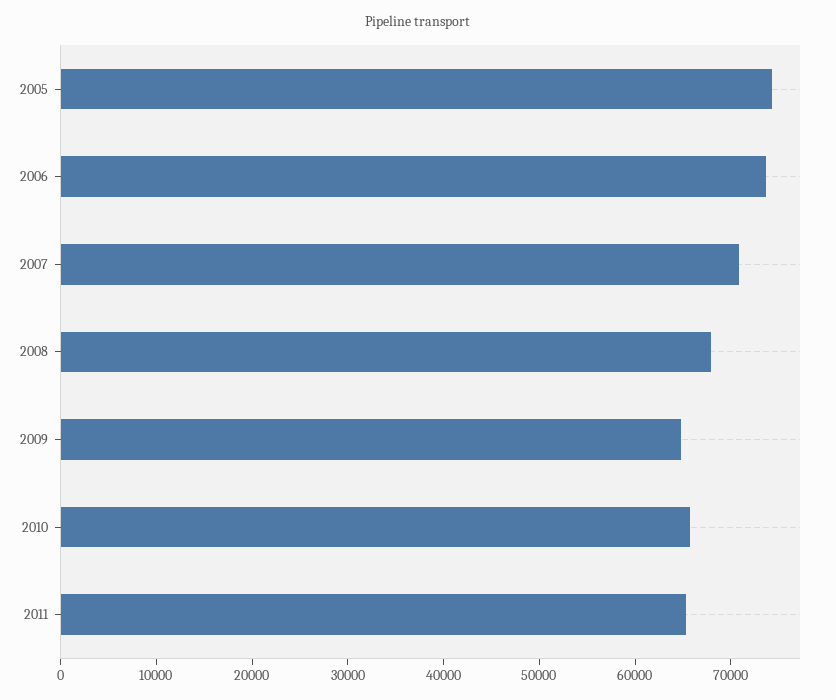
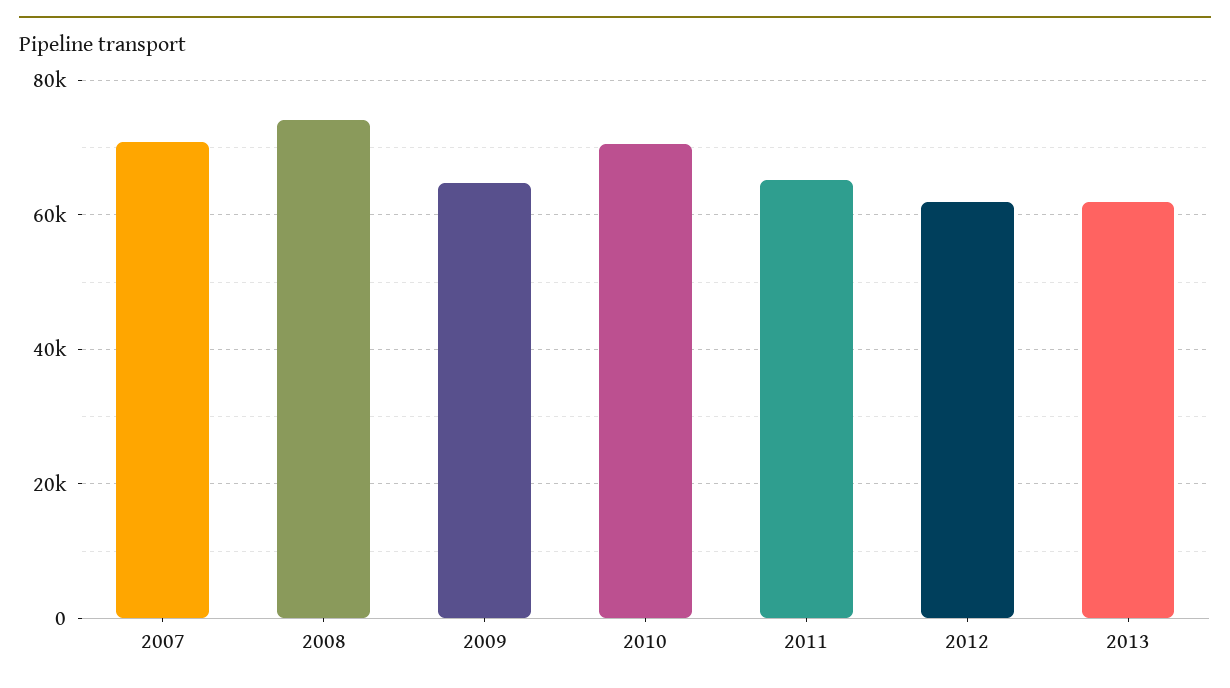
2005: 74000 -> none
2006: 74000 -> none
2008: 68000 -> 74000
2010: 66000 -> 70000
2012: none -> 62000
2013: none -> 62000

